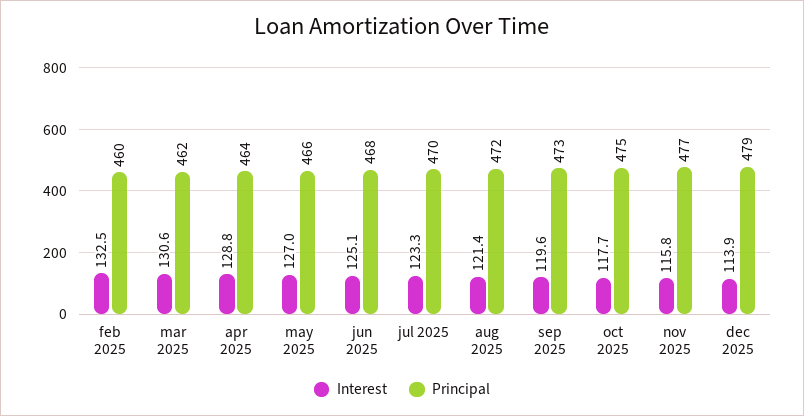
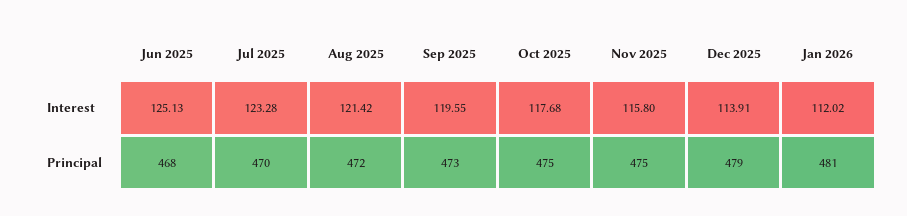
Interest, feb 2025: 132.5 -> none
Principal, feb 2025: 460 -> none
Interest, mar 2025: 130.6 -> none
Principal, mar 2025: 462 -> none
Interest, apr 2025: 128.8 -> none
Principal, apr 2025: 464 -> none
Interest, may 2025: 127 -> none
Principal, may 2025: 466 -> none
Principal, nov 2025: 477 -> 475
Interest, Jan 2026: none -> 112.02
Principal, Jan 2026: none -> 481

